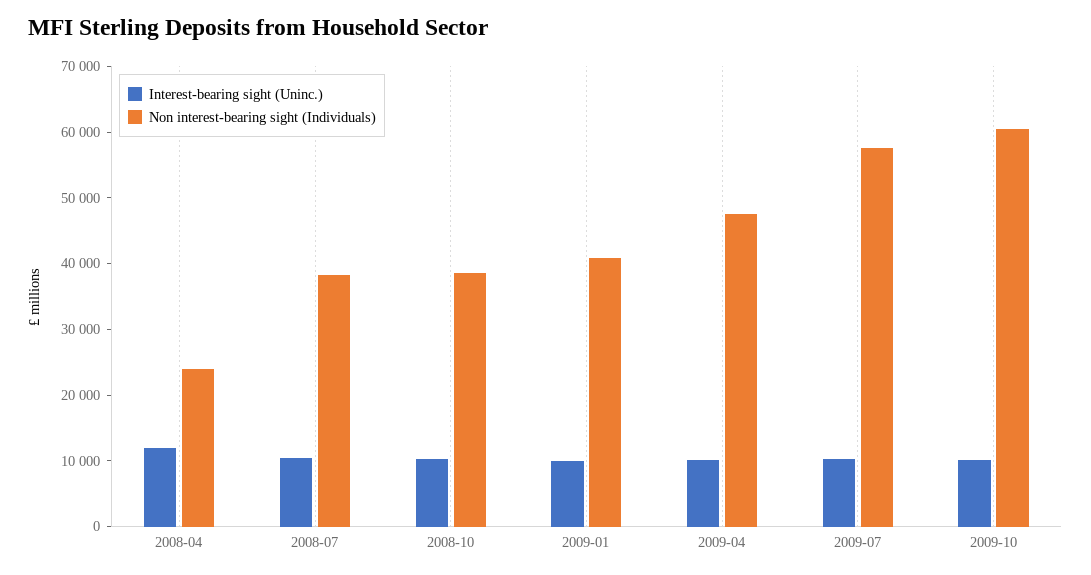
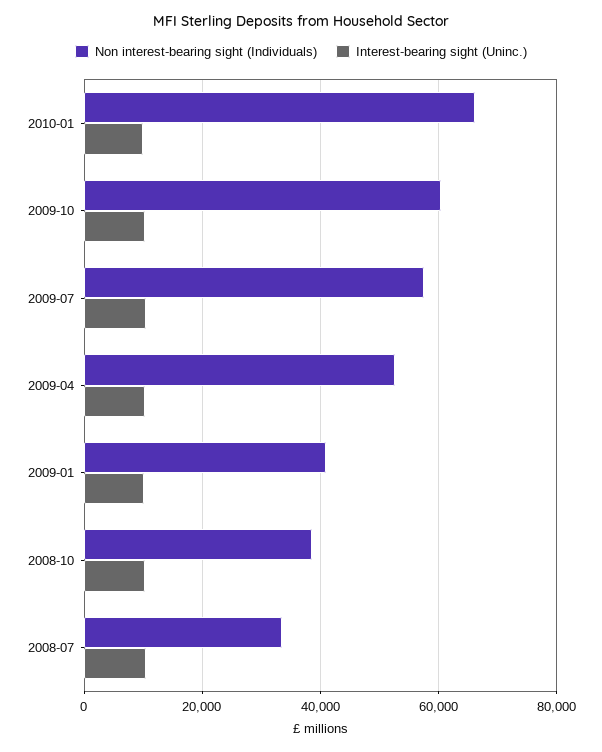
Interest-bearing sight (Uninc.), 2008-04: 12000 -> none
Non interest-bearing sight (Individuals), 2008-04: 24000 -> none
Non interest-bearing sight (Individuals), 2008-07: 38000 -> 34000
Non interest-bearing sight (Individuals), 2009-04: 48000 -> 52000
Non interest-bearing sight (Individuals), 2010-01: none -> 66000
Interest-bearing sight (Uninc.), 2010-01: none -> 10000

